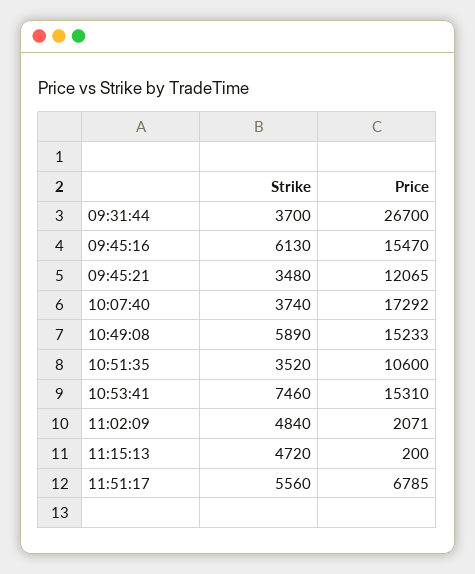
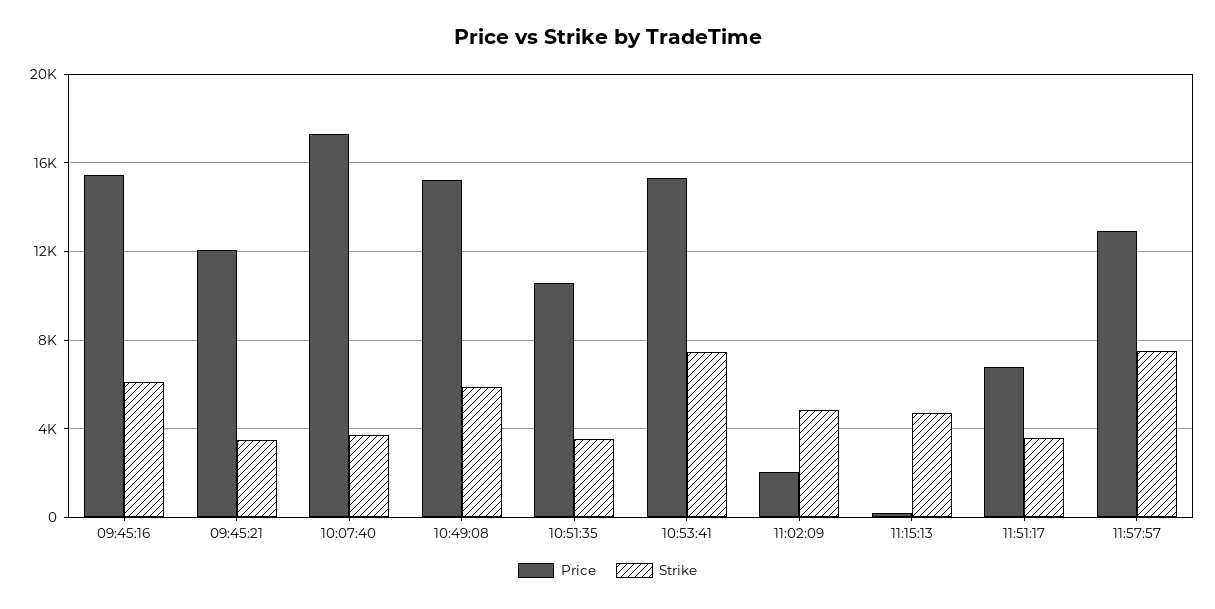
Strike, 09:31:44: 3700 -> none
Price, 09:31:44: 26700 -> none
Strike, 11:51:17: 5560 -> 3500
Price, 11:57:57: none -> 13000
Strike, 11:57:57: none -> 7500

